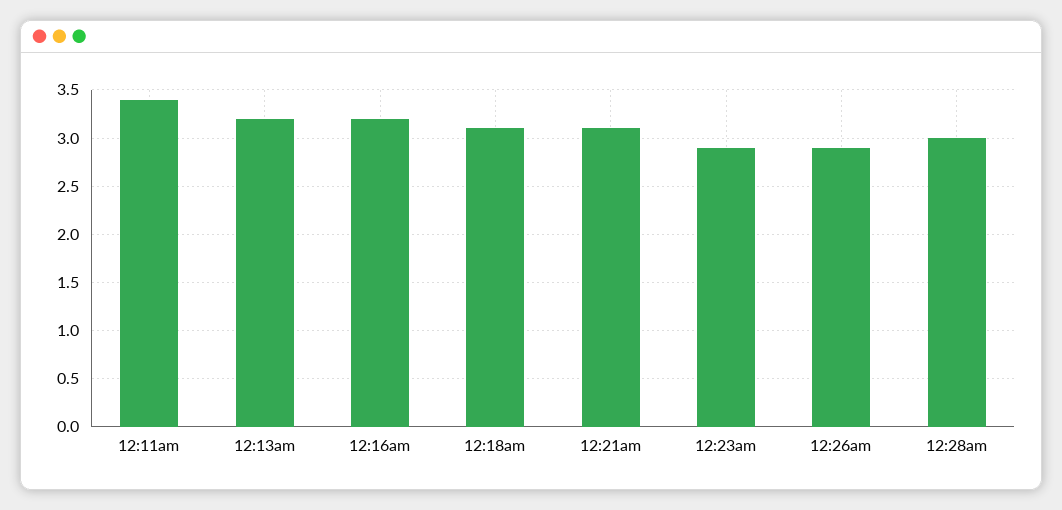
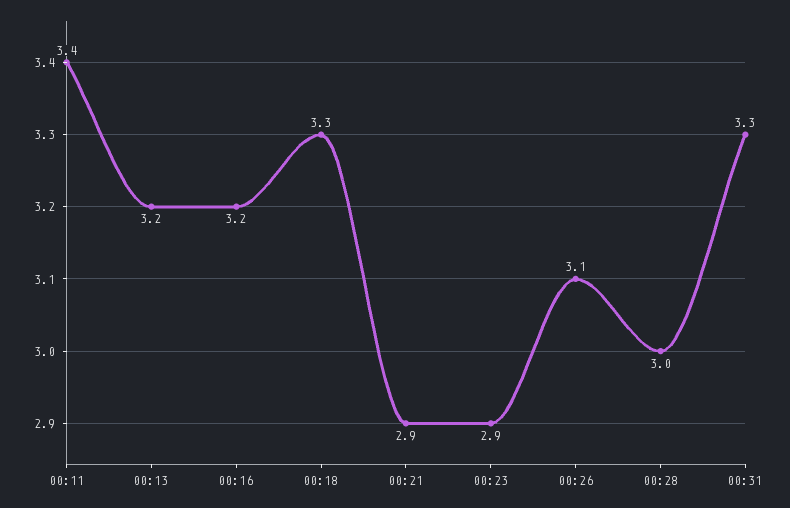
12:18am: 3.1 -> 3.3
12:21am: 3.1 -> 2.9
12:26am: 2.9 -> 3.1
00:31: none -> 3.3

